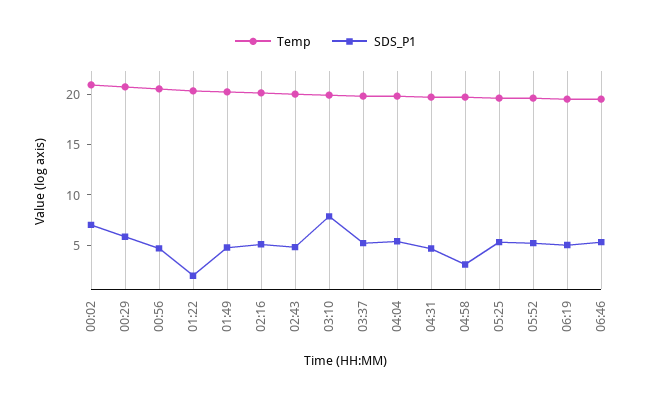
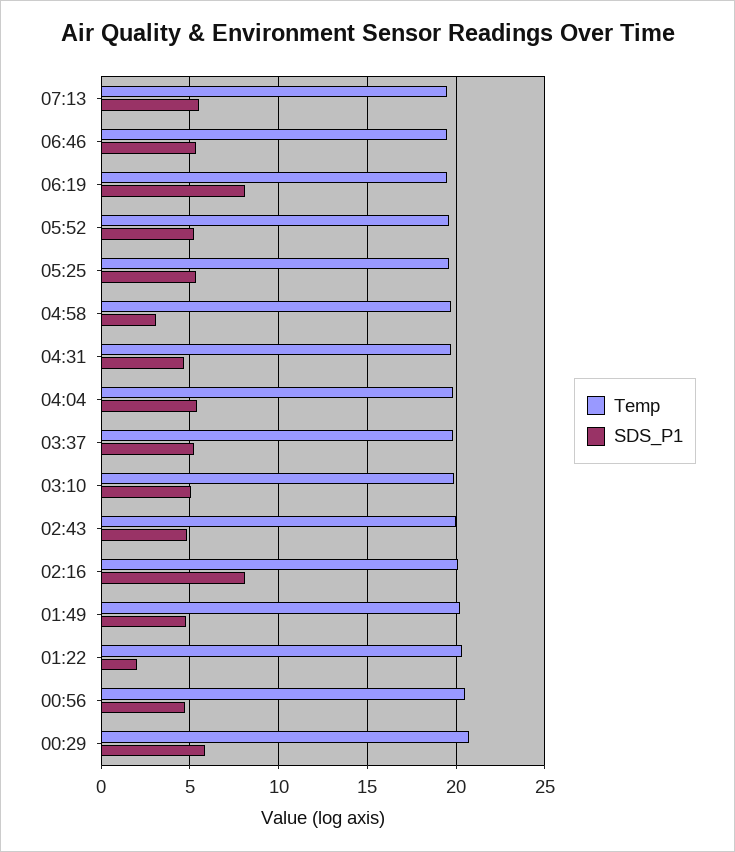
Temp, 00:02: 21 -> none
SDS_P1, 00:02: 7 -> none
SDS_P1, 02:16: 5 -> 8
SDS_P1, 03:10: 8 -> 5
SDS_P1, 06:19: 5 -> 8
Temp, 07:13: none -> 19.5
SDS_P1, 07:13: none -> 5.5

